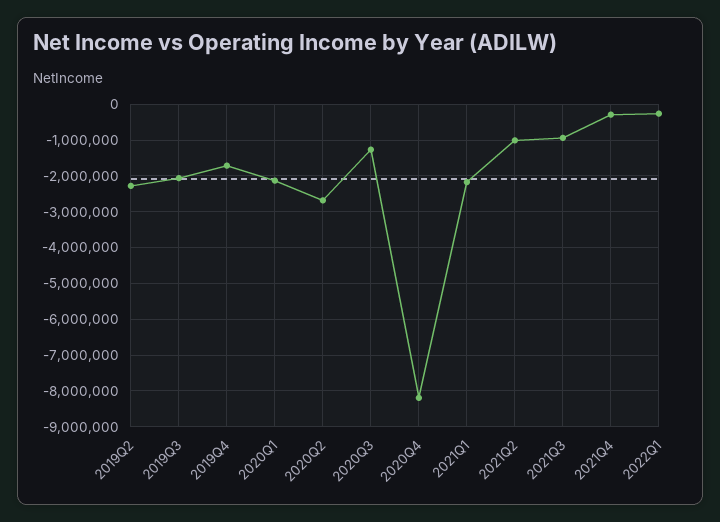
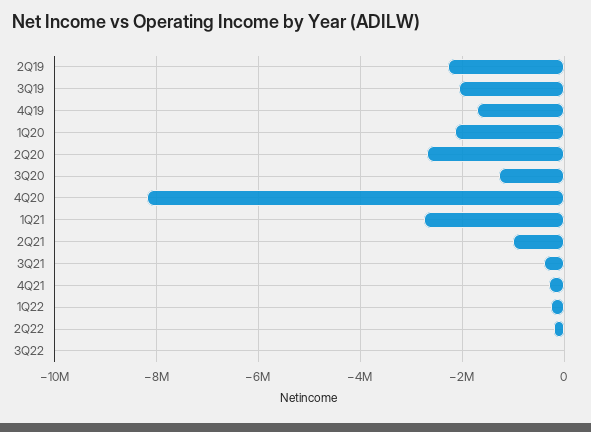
2021Q1: -2200000 -> -2800000
2021Q3: -1000000 -> -400000
2Q22: none -> -200000
3Q22: none -> 0

